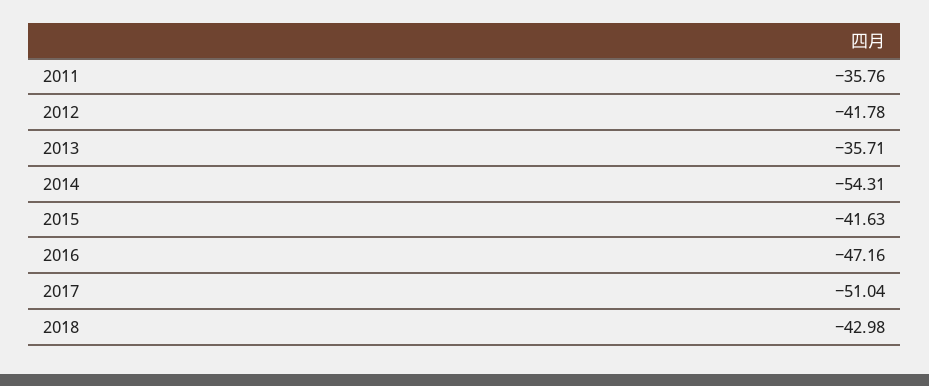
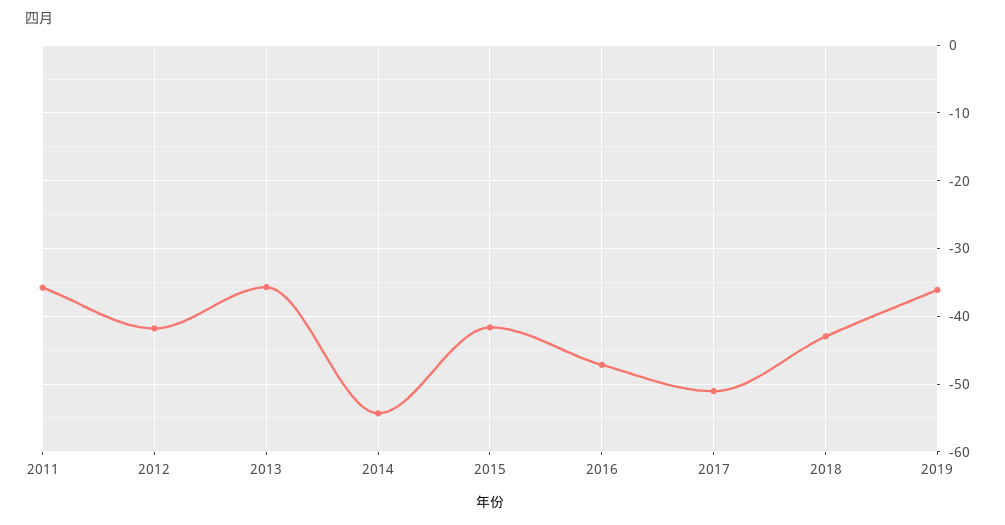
2019: none -> -36

